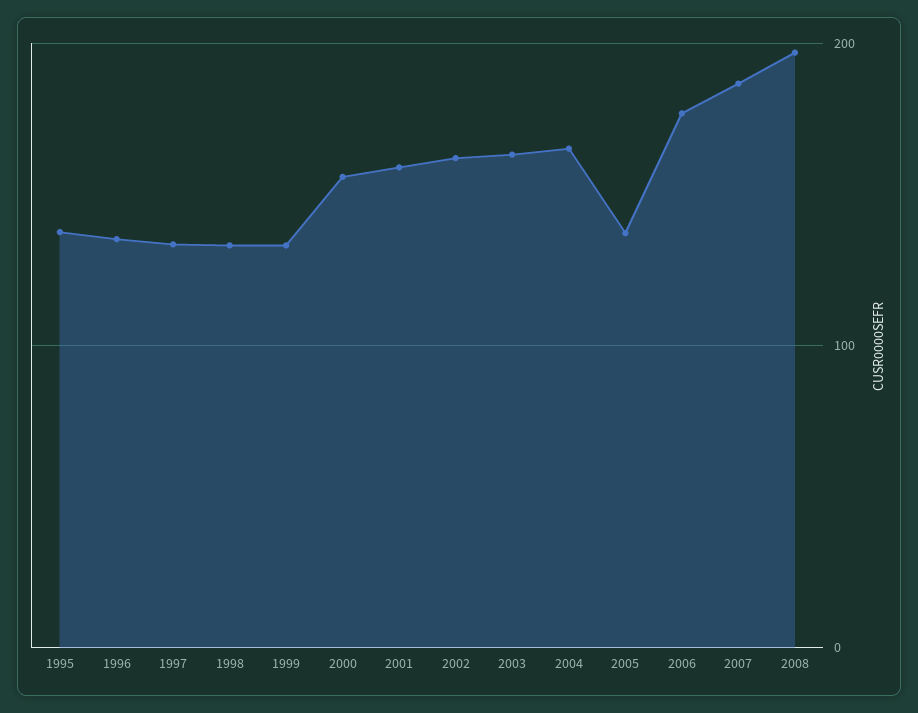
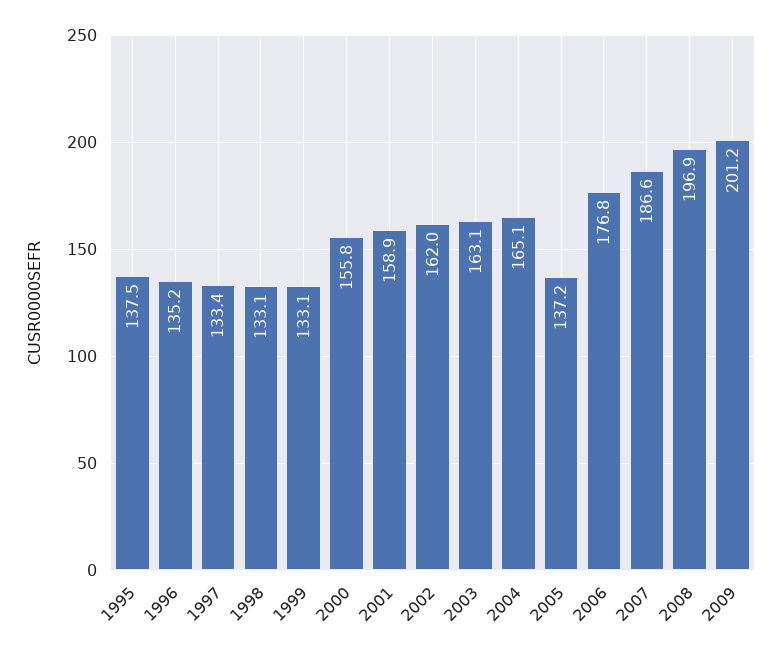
2009: none -> 201.2

